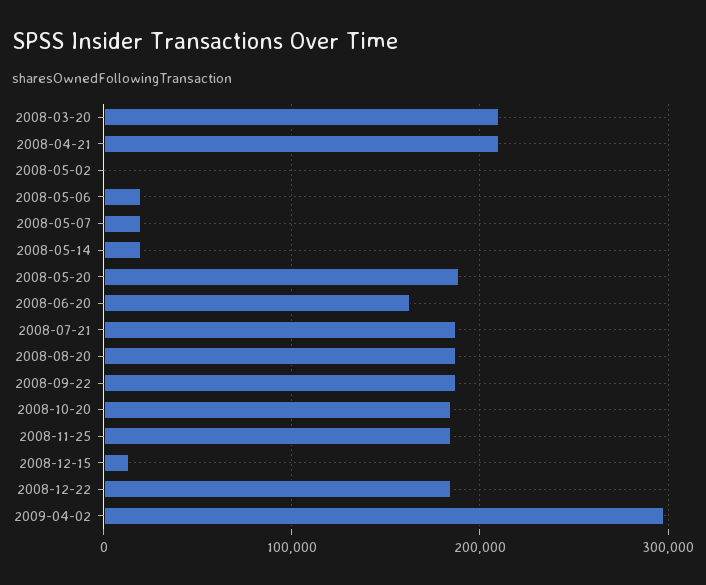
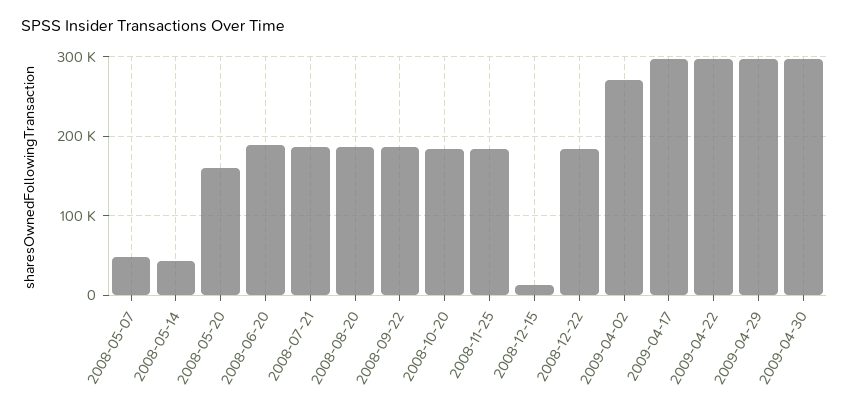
2008-03-20: 210000 -> none
2008-04-21: 210000 -> none
2008-05-02: 0 -> none
2008-05-06: 20000 -> none
2008-05-07: 20000 -> 50000
2008-05-14: 20000 -> 40000
2008-05-20: 190000 -> 160000
2008-06-20: 160000 -> 190000
2009-04-02: 300000 -> 270000
2009-04-17: none -> 300000
2009-04-22: none -> 300000
2009-04-29: none -> 300000
2009-04-30: none -> 300000

